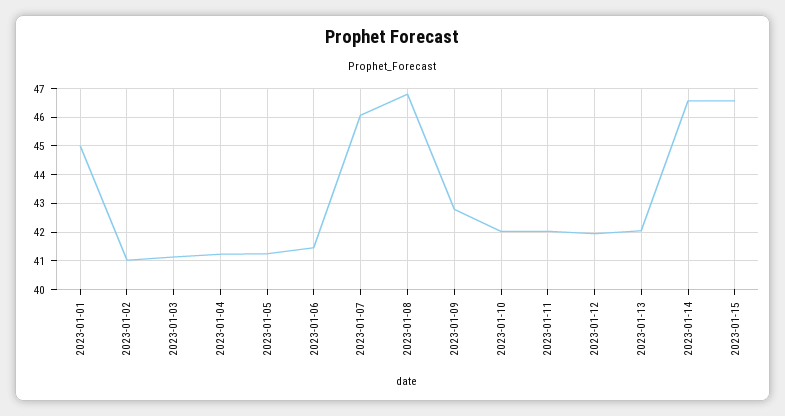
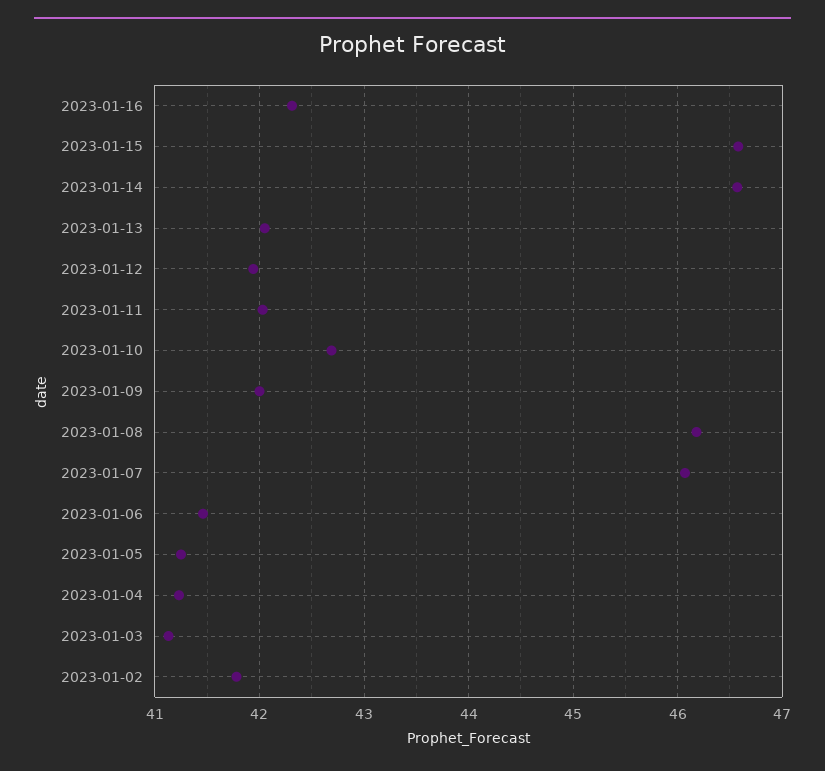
2023-01-01: 45 -> none
2023-01-02: 41 -> 41.8
2023-01-08: 46.75 -> 46.2
2023-01-09: 42.75 -> 42
2023-01-10: 42 -> 42.7
2023-01-16: none -> 42.3

